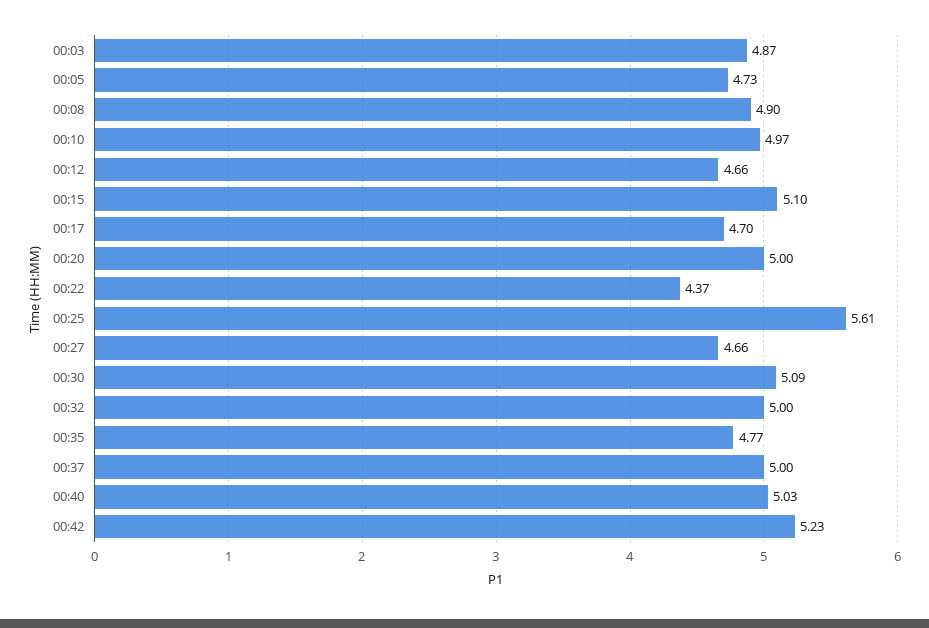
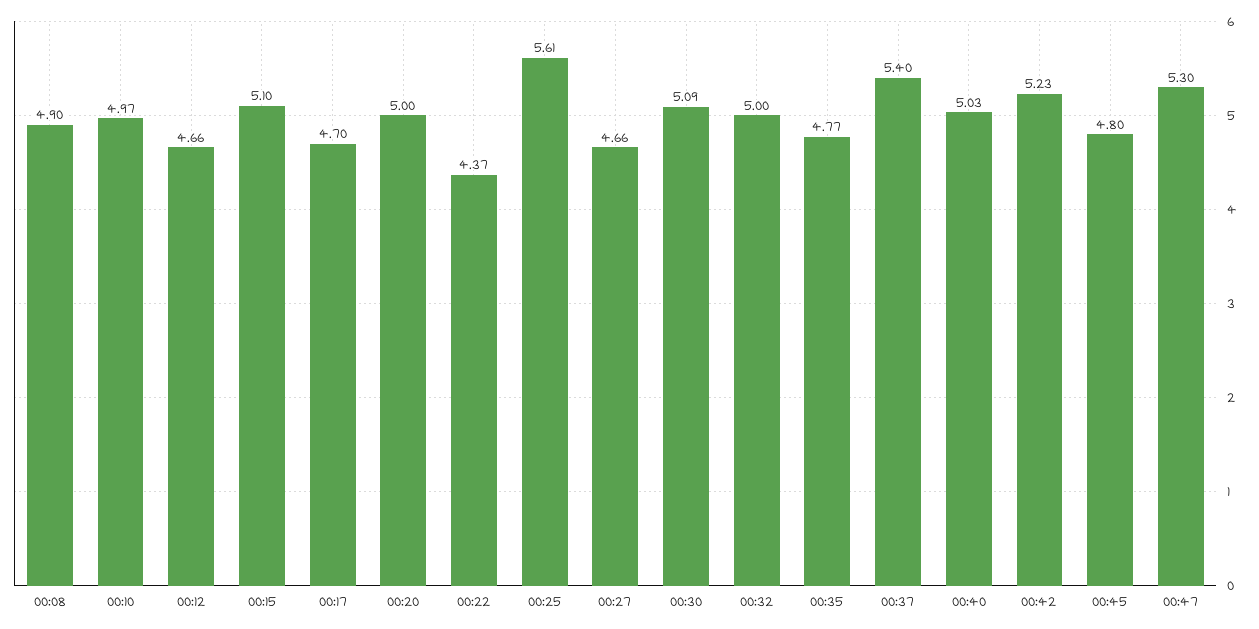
00:03: 4.87 -> none
00:05: 4.73 -> none
00:37: 5 -> 5.4
00:45: none -> 4.8
00:47: none -> 5.3

